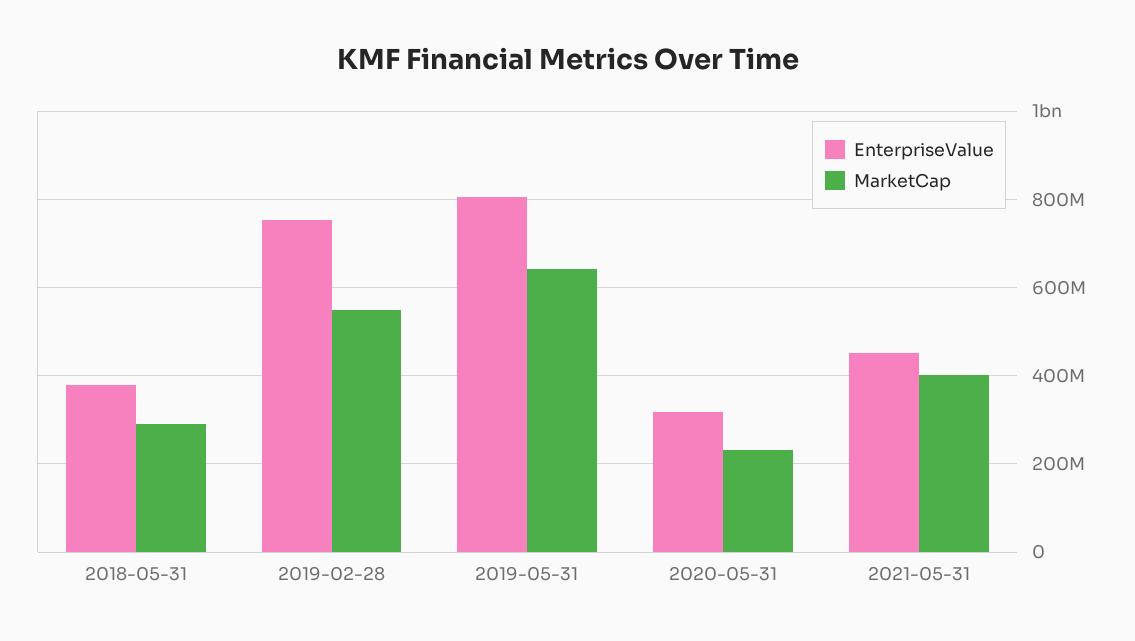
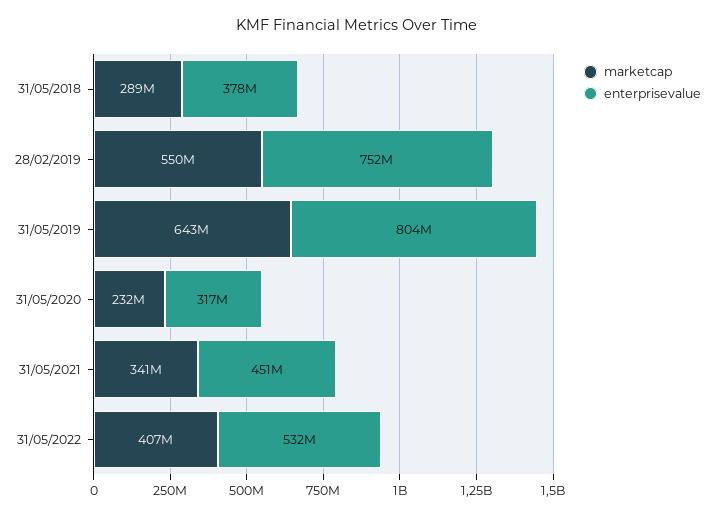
MarketCap, 2021-05-31: 400000000 -> 341000000
MarketCap, 31/05/2022: none -> 407000000
EnterpriseValue, 31/05/2022: none -> 532000000

